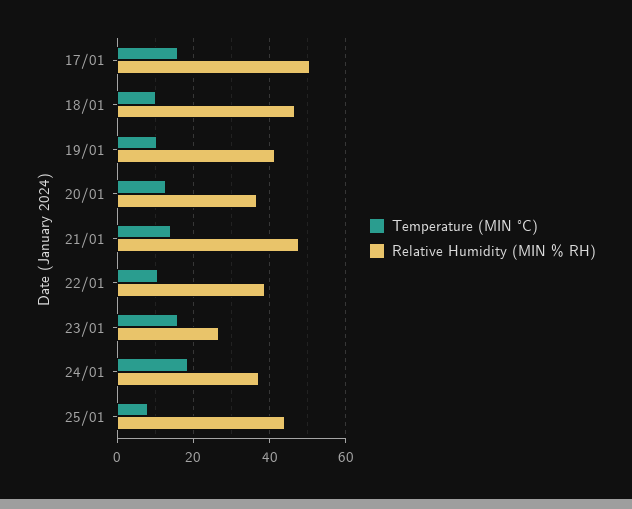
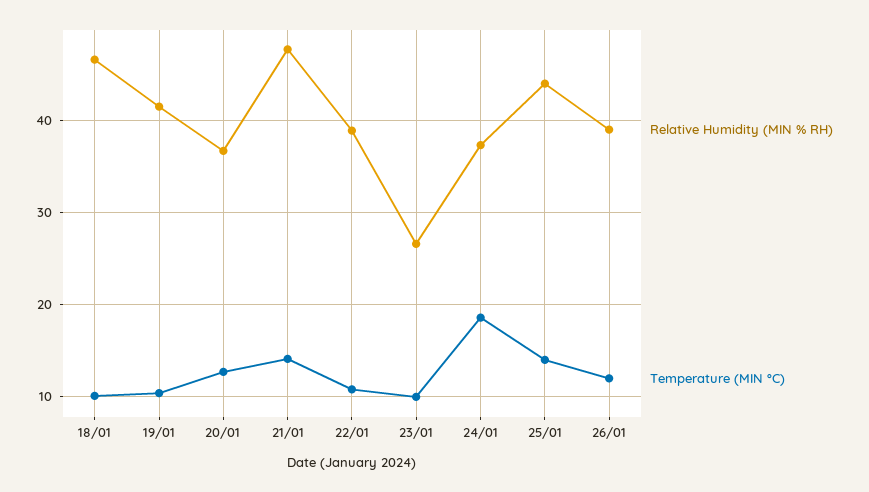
Temperature (MIN °C), 17/01: 16 -> none
Relative Humidity (MIN % RH), 17/01: 50 -> none
Temperature (MIN °C), 23/01: 16 -> 10
Temperature (MIN °C), 25/01: 8 -> 14
Relative Humidity (MIN % RH), 26/01: none -> 39
Temperature (MIN °C), 26/01: none -> 12

